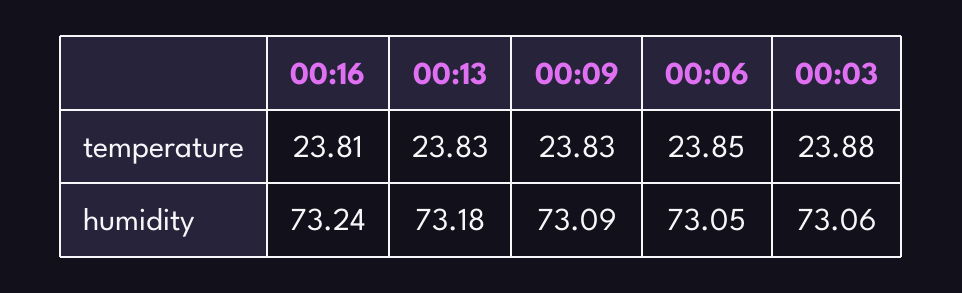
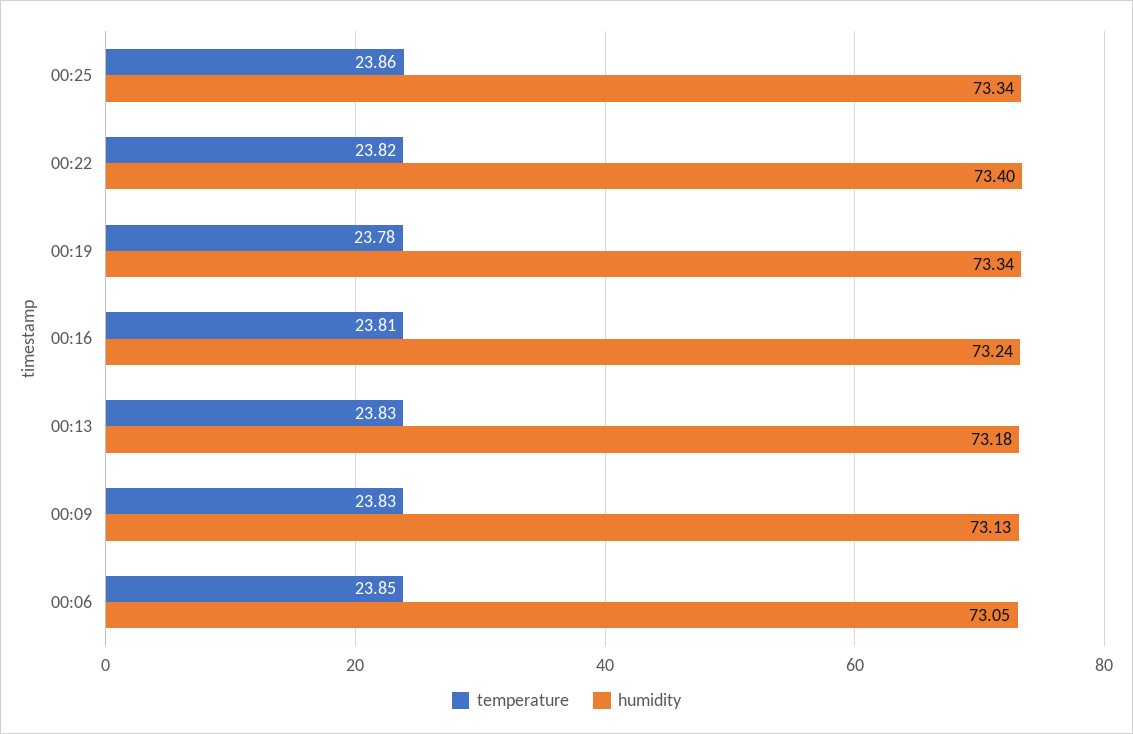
temperature, 00:03: 23.88 -> none
humidity, 00:09: 73.09 -> 73.13
humidity, 00:03: 73.06 -> none
temperature, 00:25: none -> 23.86
humidity, 00:25: none -> 73.34
temperature, 00:22: none -> 23.82
humidity, 00:22: none -> 73.4
temperature, 00:19: none -> 23.78
humidity, 00:19: none -> 73.34

